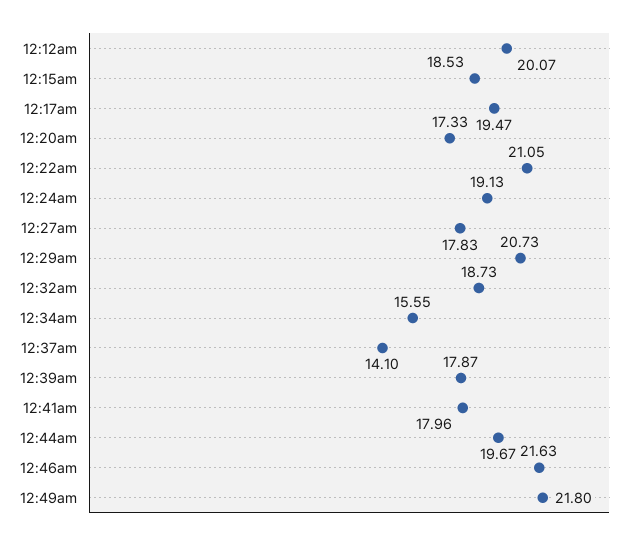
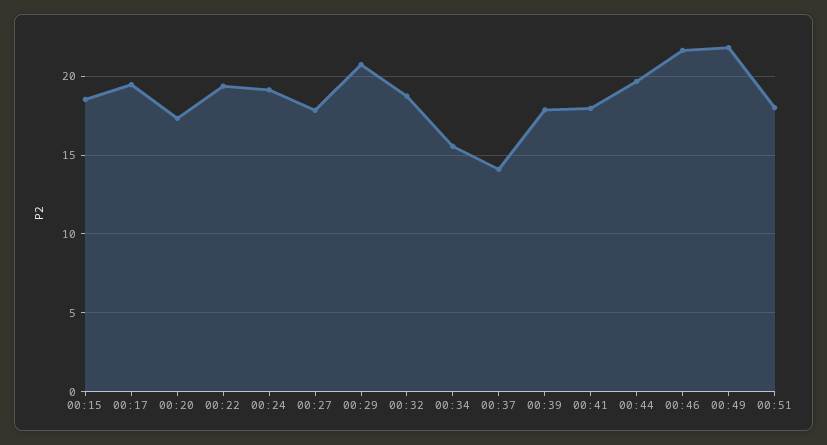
12:12am: 20.07 -> none
12:22am: 21.05 -> 19.5
00:51: none -> 18

